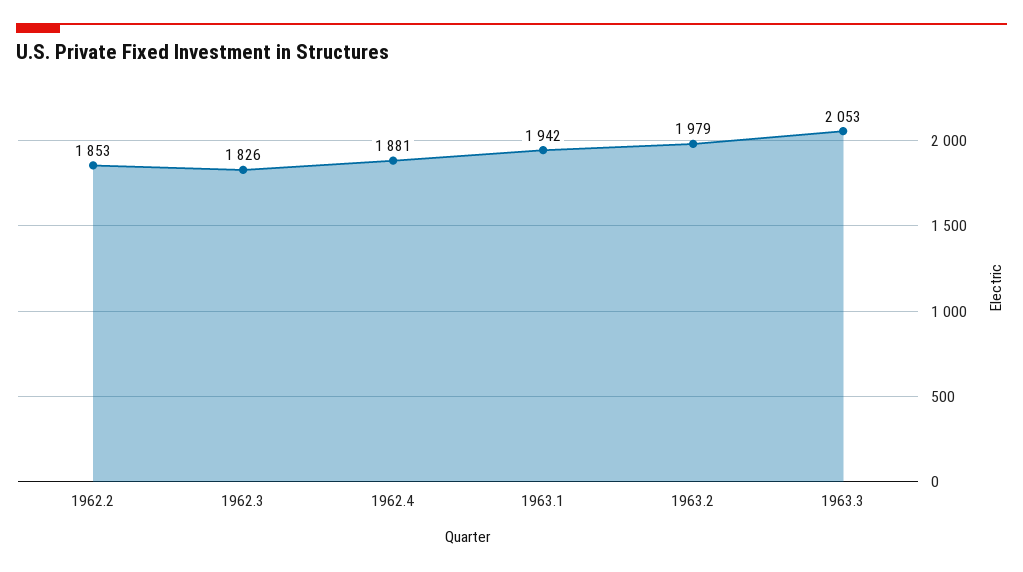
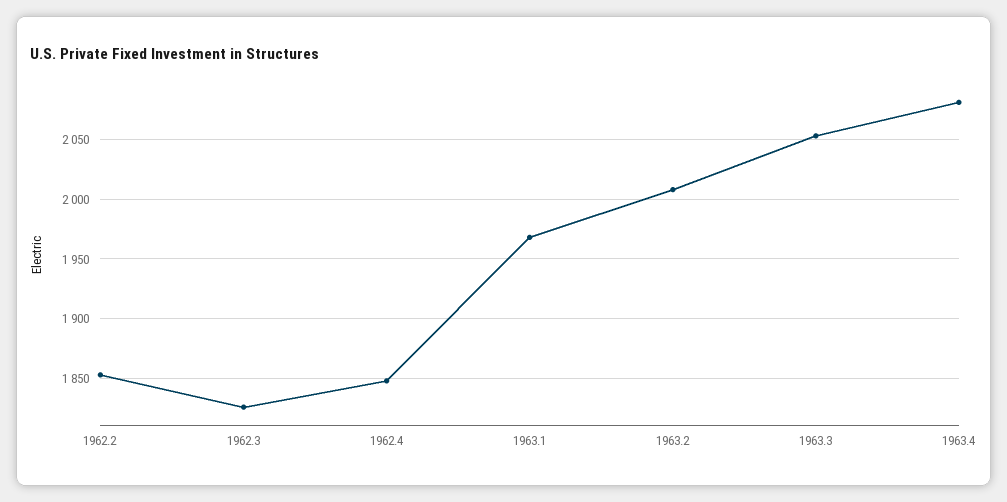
1962.4: 1881 -> 1850
1963.1: 1942 -> 1970
1963.2: 1979 -> 2010
1963.4: none -> 2080

